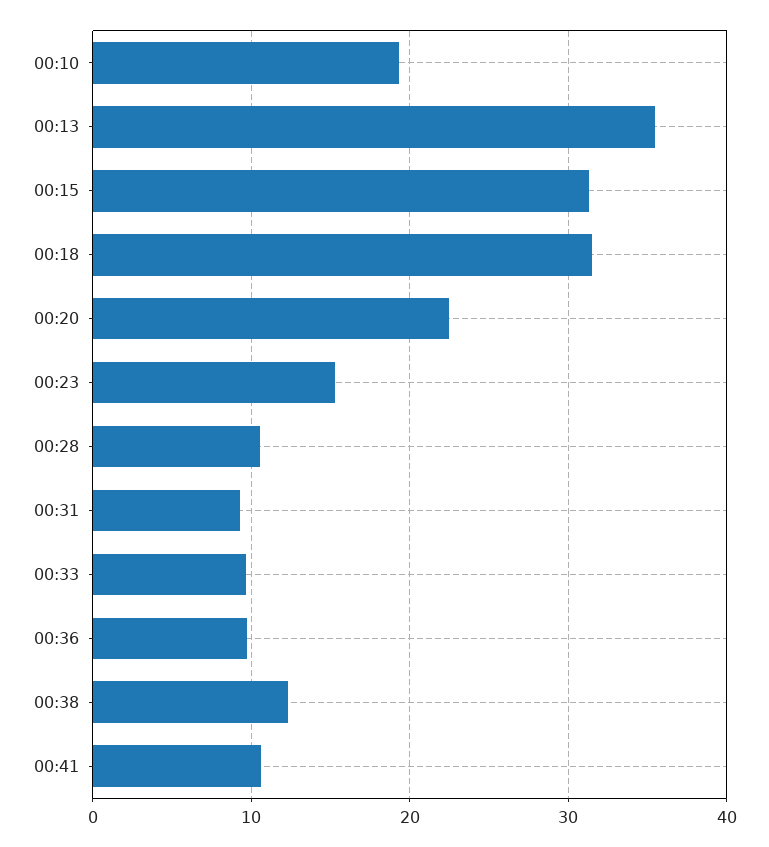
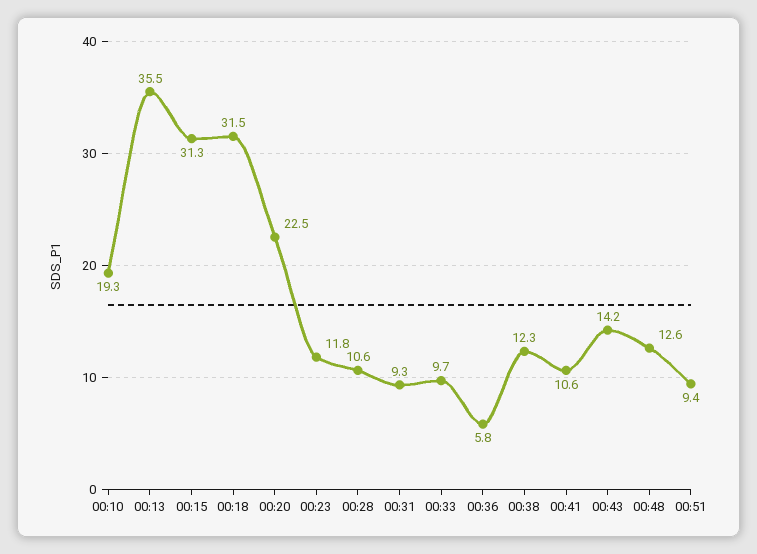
00:23: 15 -> 11.8
00:36: 10 -> 5.8
00:43: none -> 14.2
00:48: none -> 12.6
00:51: none -> 9.4

